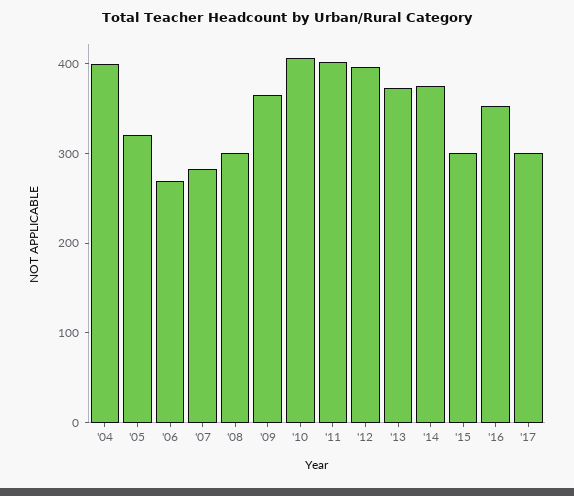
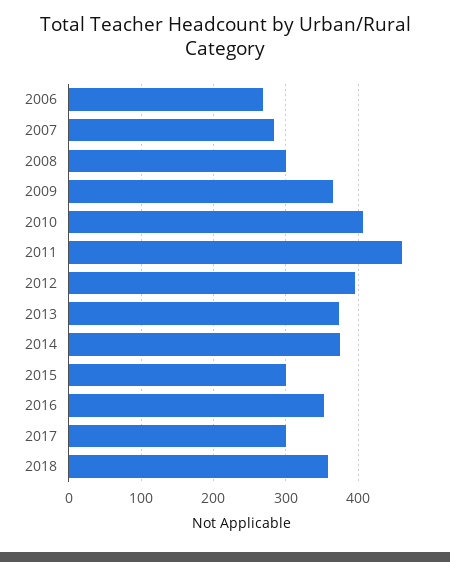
'04: 400 -> none
'05: 320 -> none
'11: 400 -> 460
2018: none -> 360

